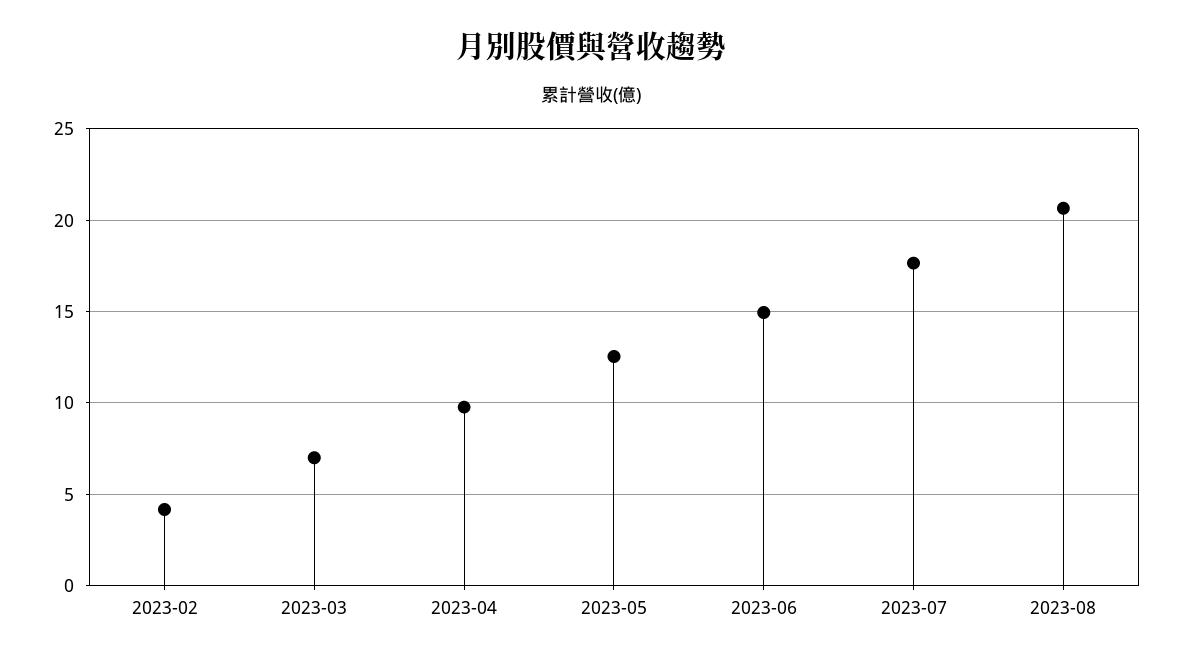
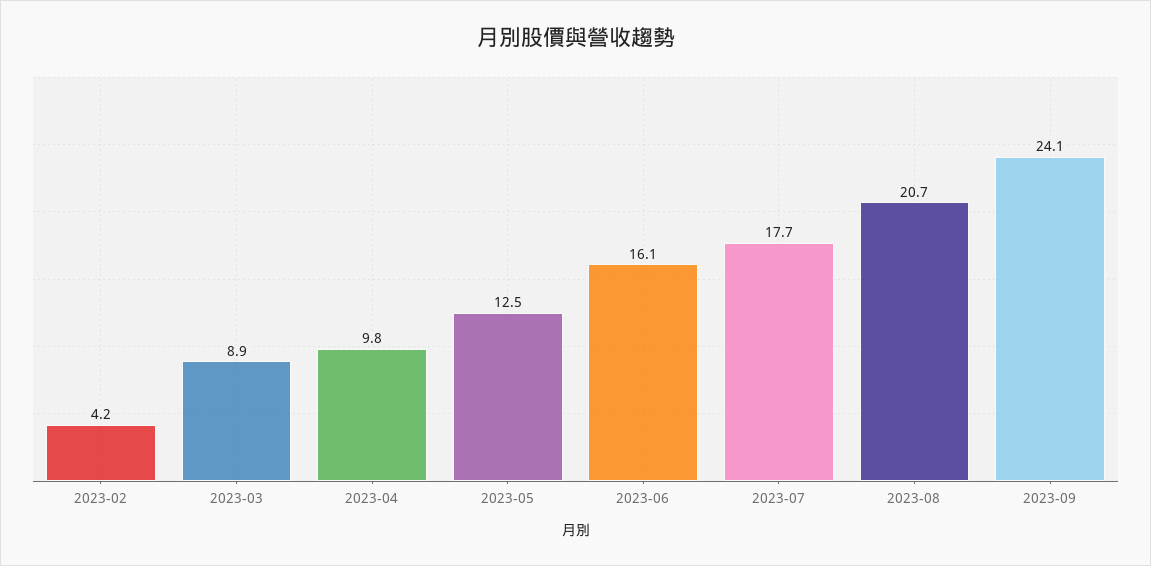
2023-03: 7 -> 8.9
2023-06: 15 -> 16.1
2023-09: none -> 24.1

